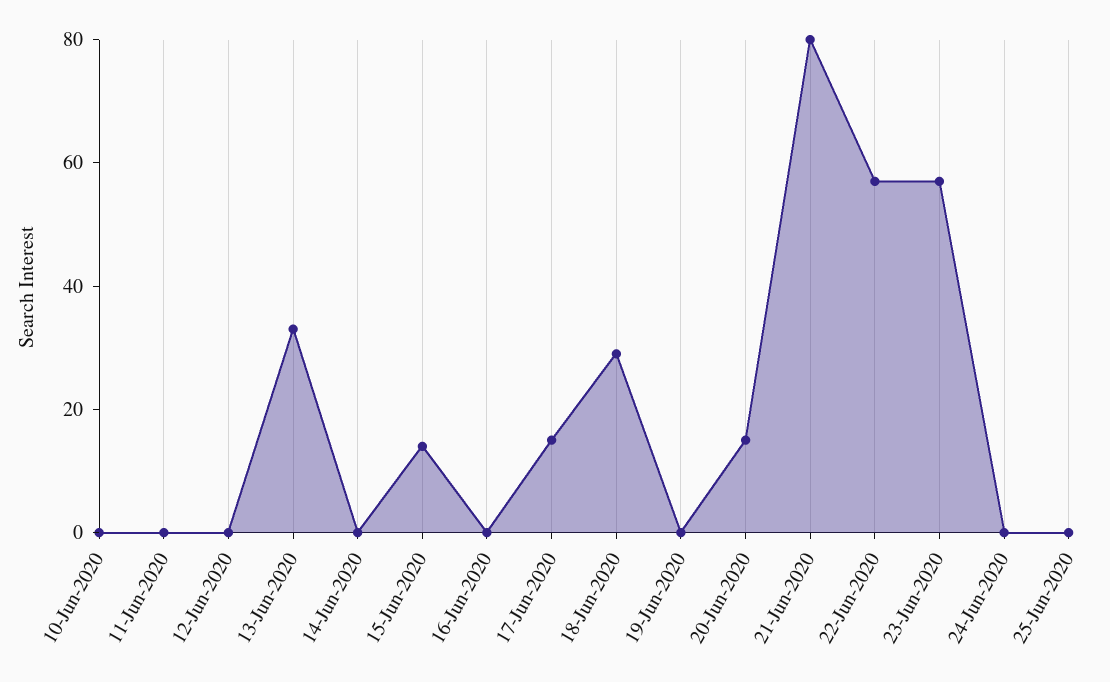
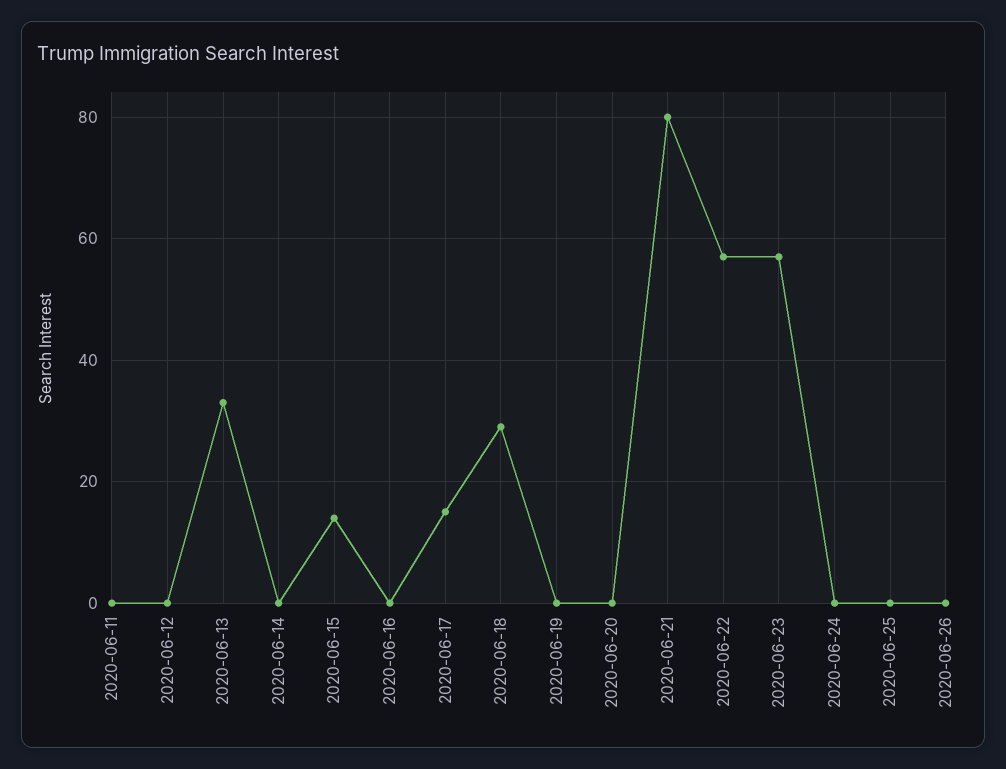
10-Jun-2020: 0 -> none
20-Jun-2020: 15 -> 0
2020-06-26: none -> 0

